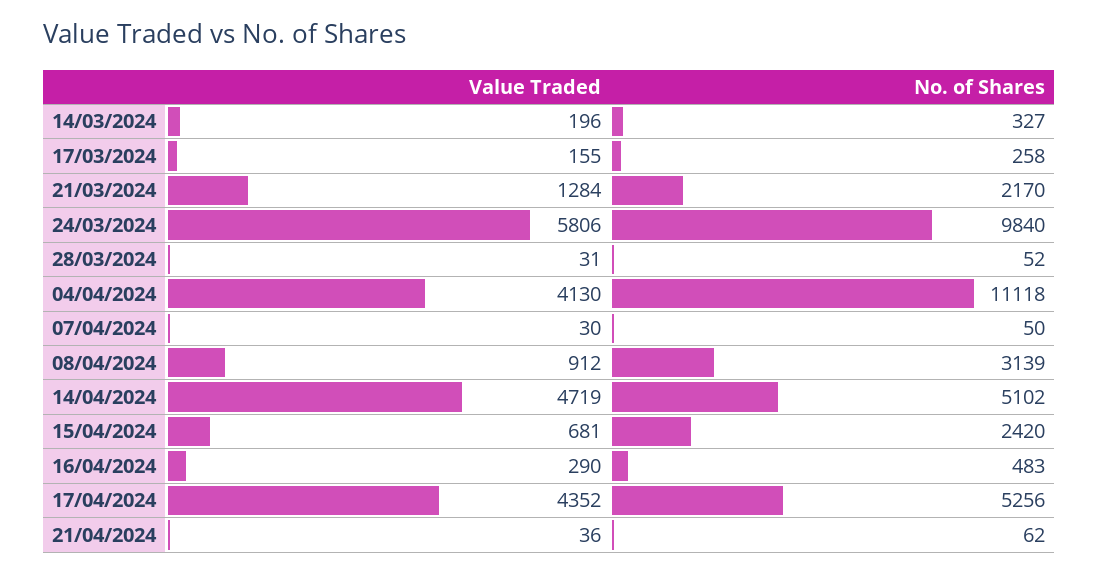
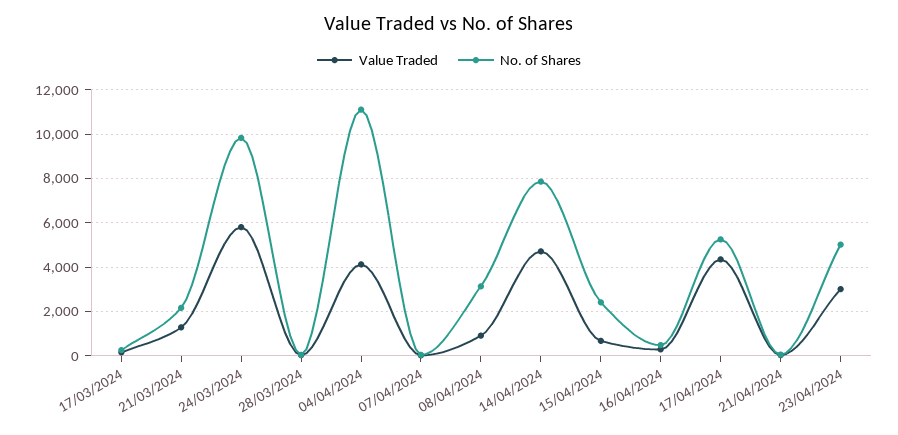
Value Traded, 14/03/2024: 196 -> none
No. of Shares, 14/03/2024: 327 -> none
No. of Shares, 14/04/2024: 5102 -> 8000
Value Traded, 23/04/2024: none -> 3000
No. of Shares, 23/04/2024: none -> 5000

